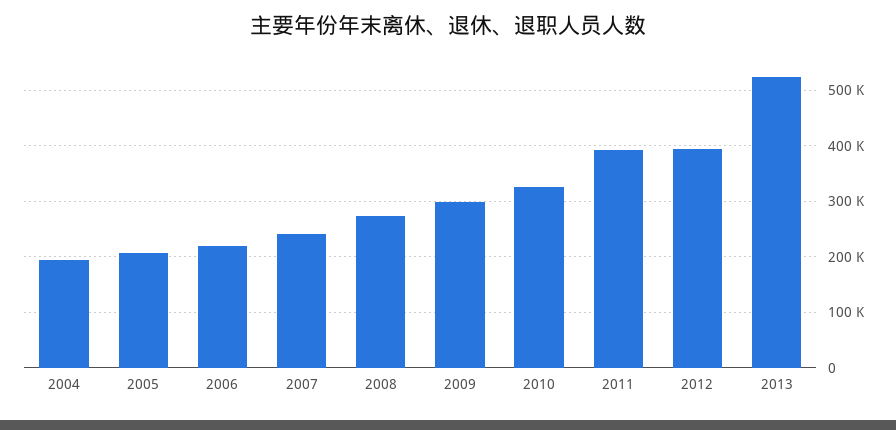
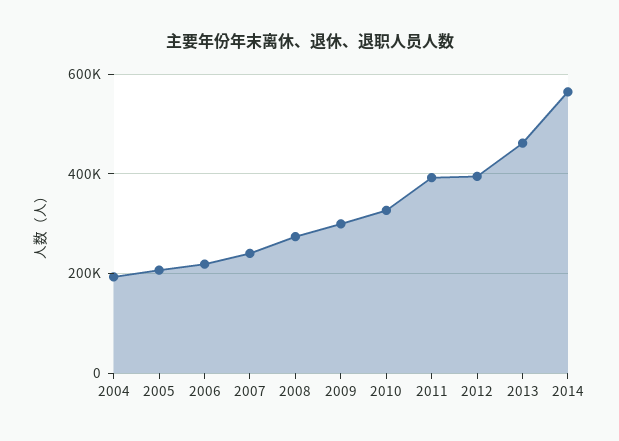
2013: 520000 -> 460000
2014: none -> 560000

